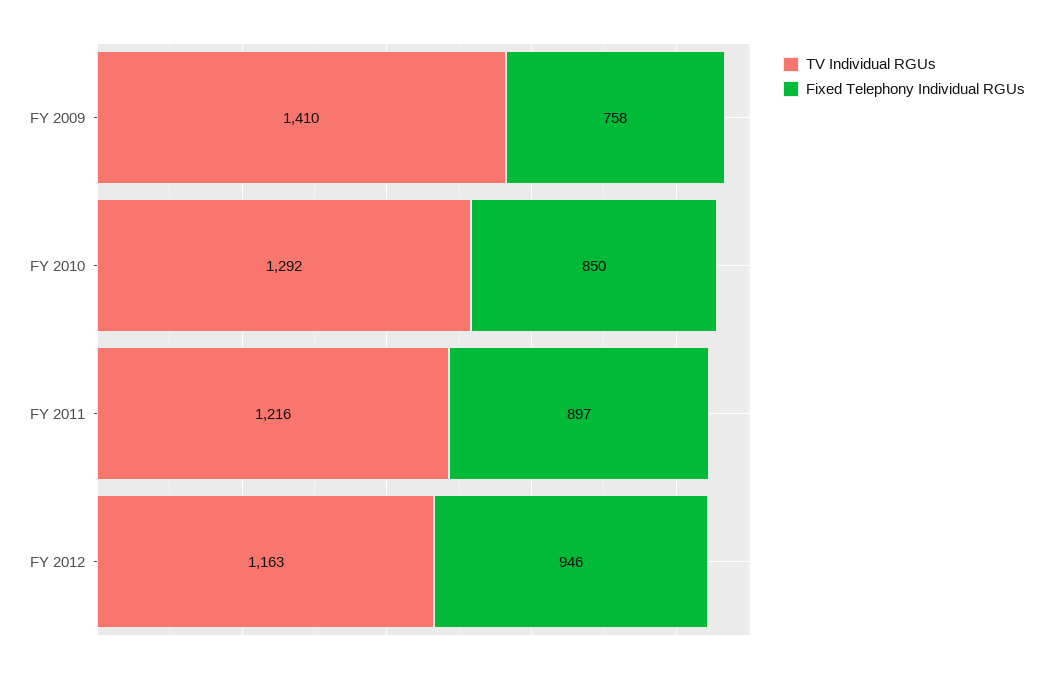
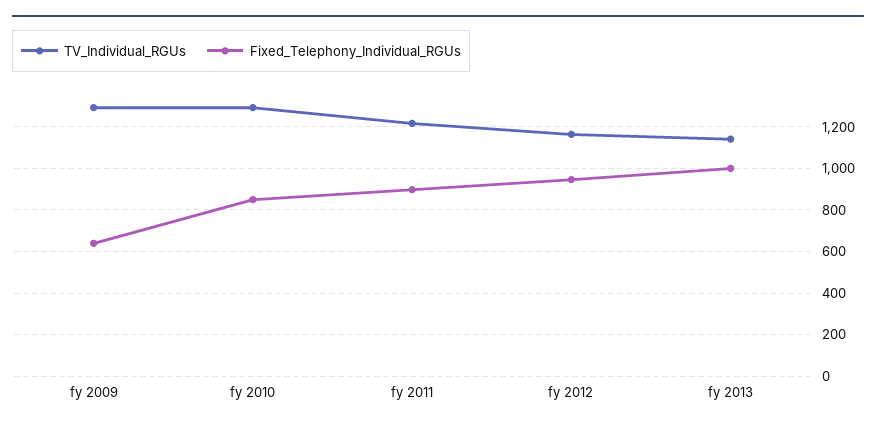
TV Individual RGUs, FY 2009: 1410 -> 1300
Fixed Telephony Individual RGUs, FY 2009: 758 -> 650
TV Individual RGUs, fy 2013: none -> 1150
Fixed Telephony Individual RGUs, fy 2013: none -> 1000

